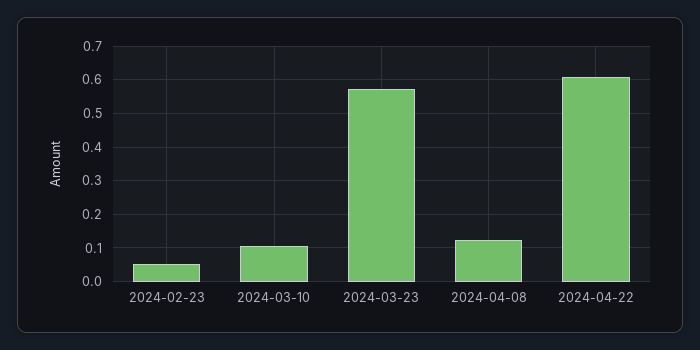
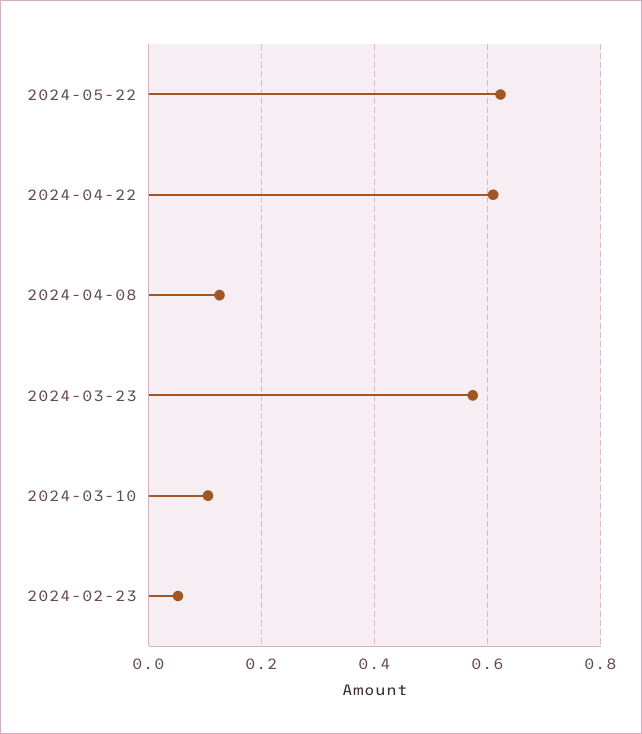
2024-05-22: none -> 0.62

